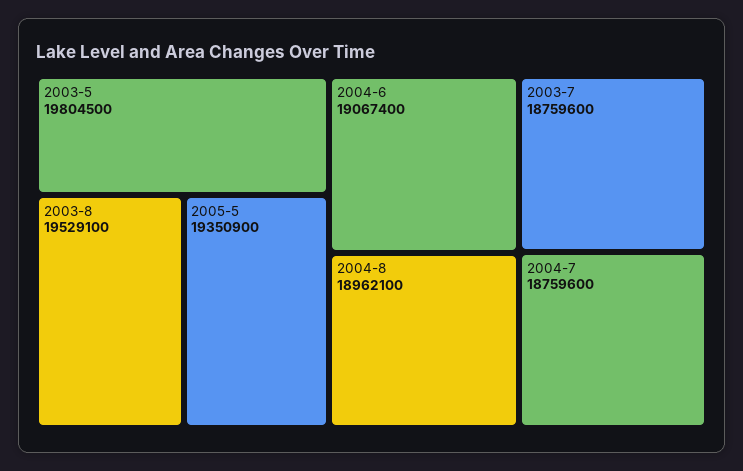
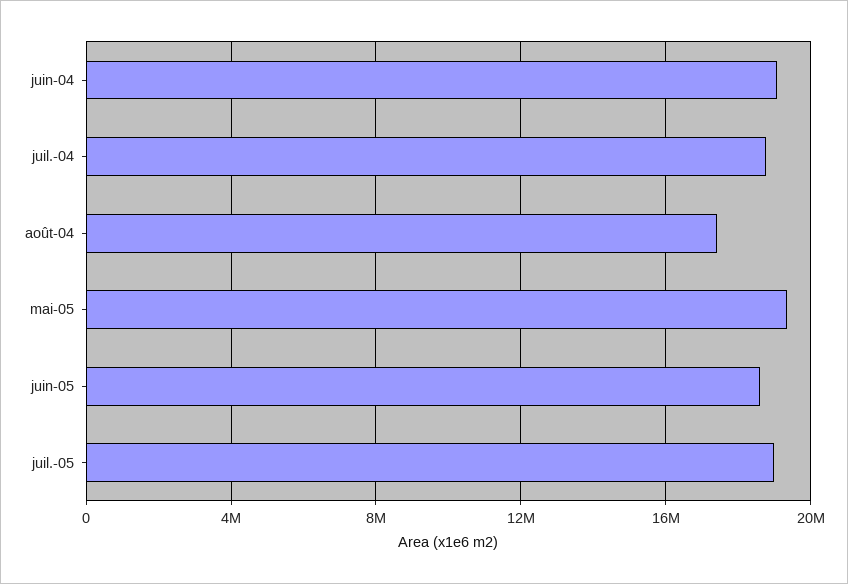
2003-5: 19804500 -> none
2003-8: 19529100 -> none
2004-8: 18962100 -> 17500000
2003-7: 18759600 -> none
juin-05: none -> 18500000
juil.-05: none -> 19000000

